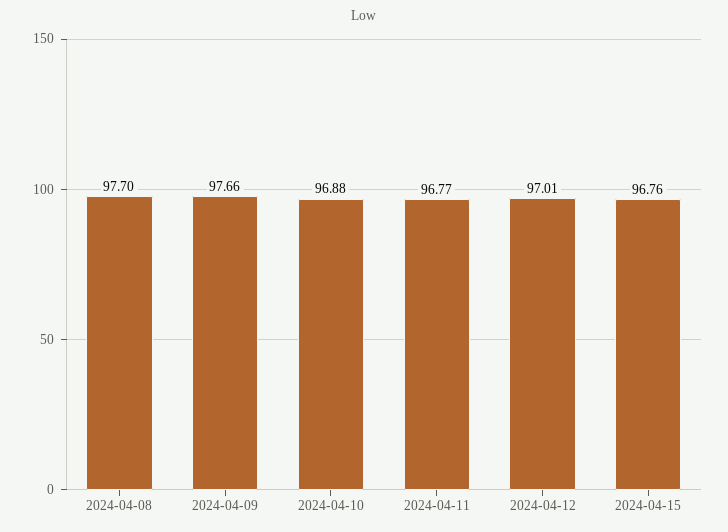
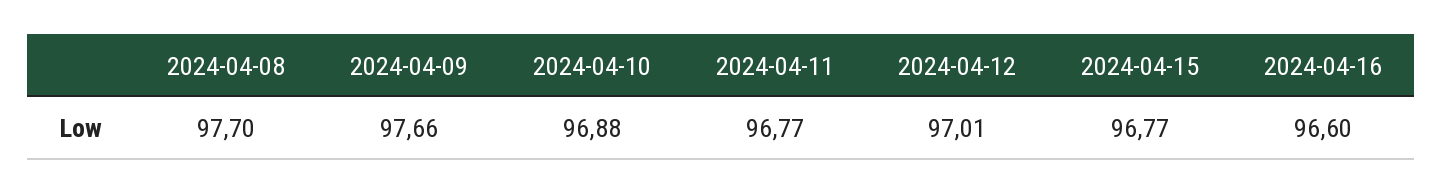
2024-04-15: 96.76 -> 96.77
2024-04-16: none -> 96.6

